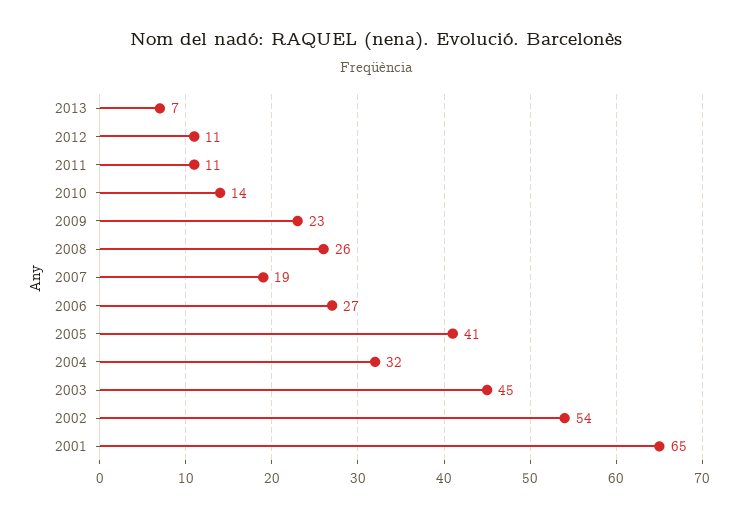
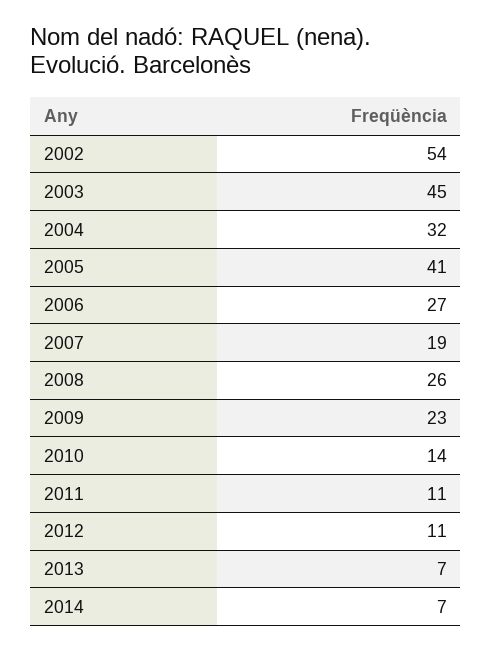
2001: 65 -> none
2014: none -> 7

